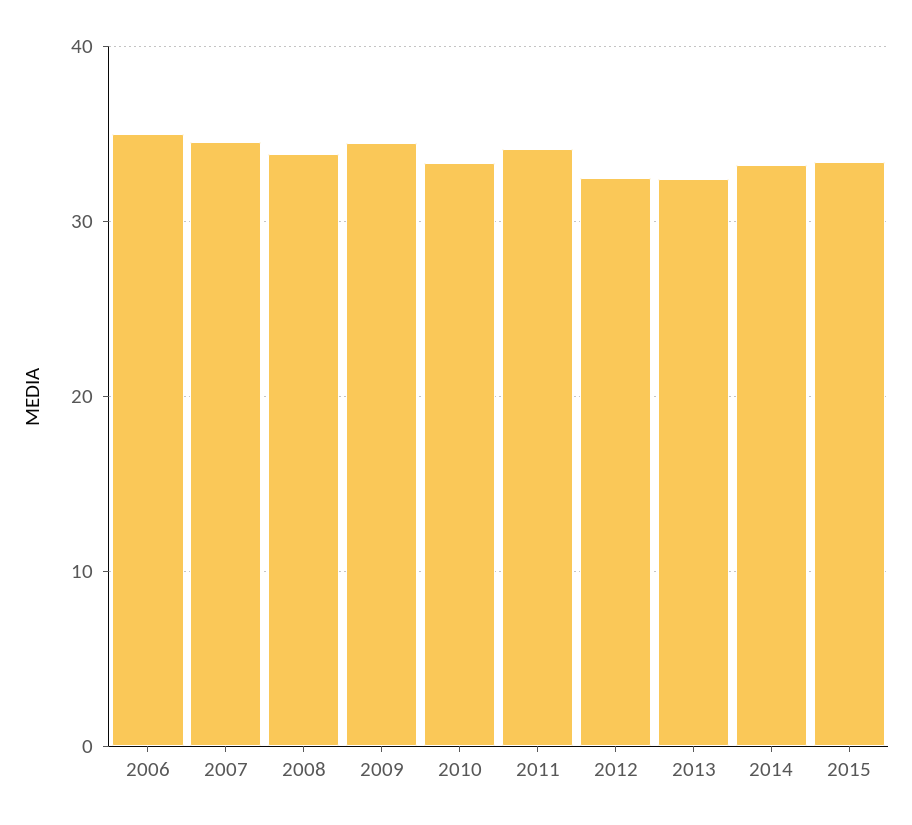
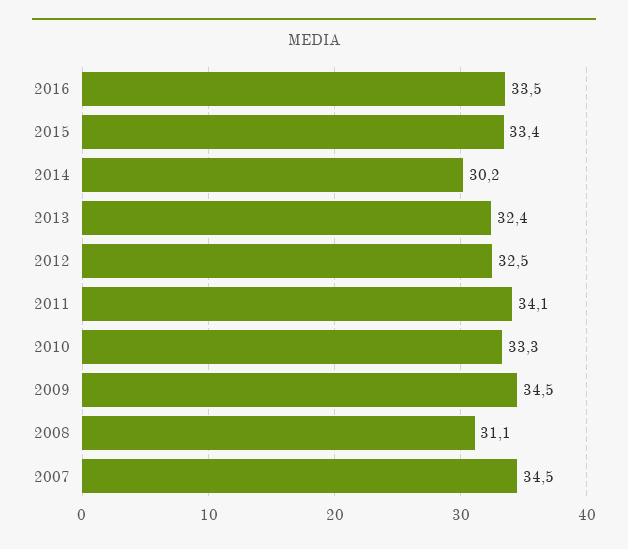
2006: 35 -> none
2008: 34 -> 31.1
2014: 33 -> 30.2
2016: none -> 33.5

